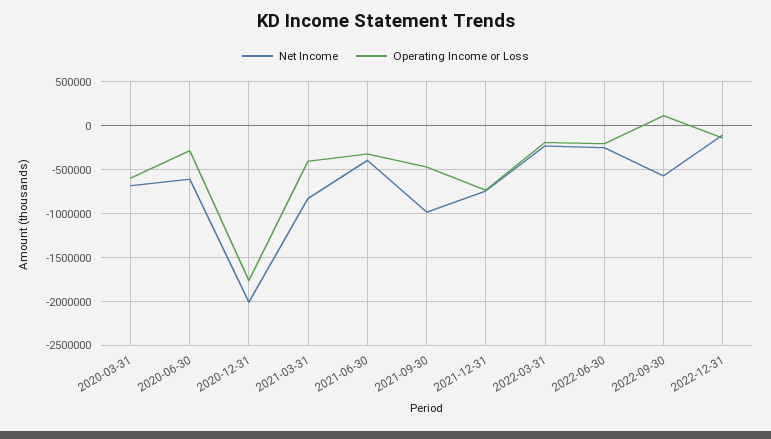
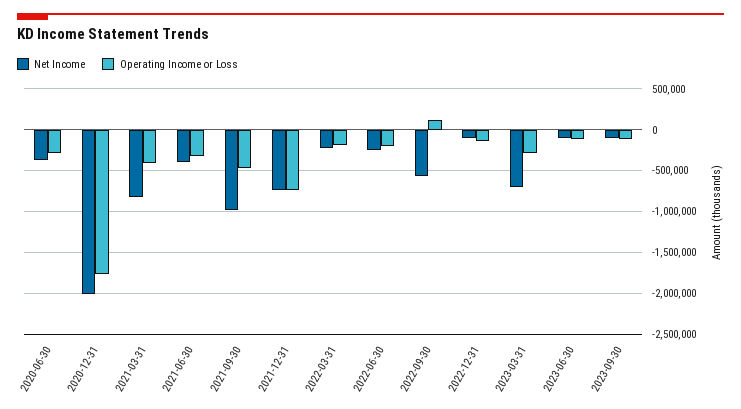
Net Income, 2020-03-31: -700000 -> none
Operating Income or Loss, 2020-03-31: -600000 -> none
Net Income, 2020-06-30: -600000 -> -400000
Net Income, 2023-03-31: none -> -700000
Operating Income or Loss, 2023-03-31: none -> -300000
Net Income, 2023-06-30: none -> -100000
Operating Income or Loss, 2023-06-30: none -> -100000
Net Income, 2023-09-30: none -> -100000
Operating Income or Loss, 2023-09-30: none -> -100000

